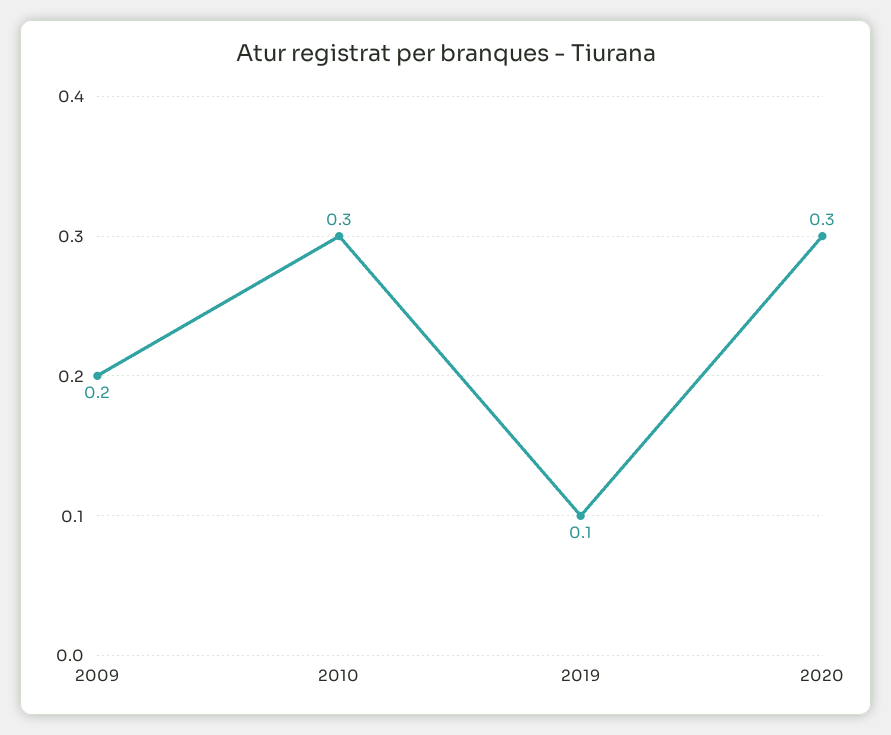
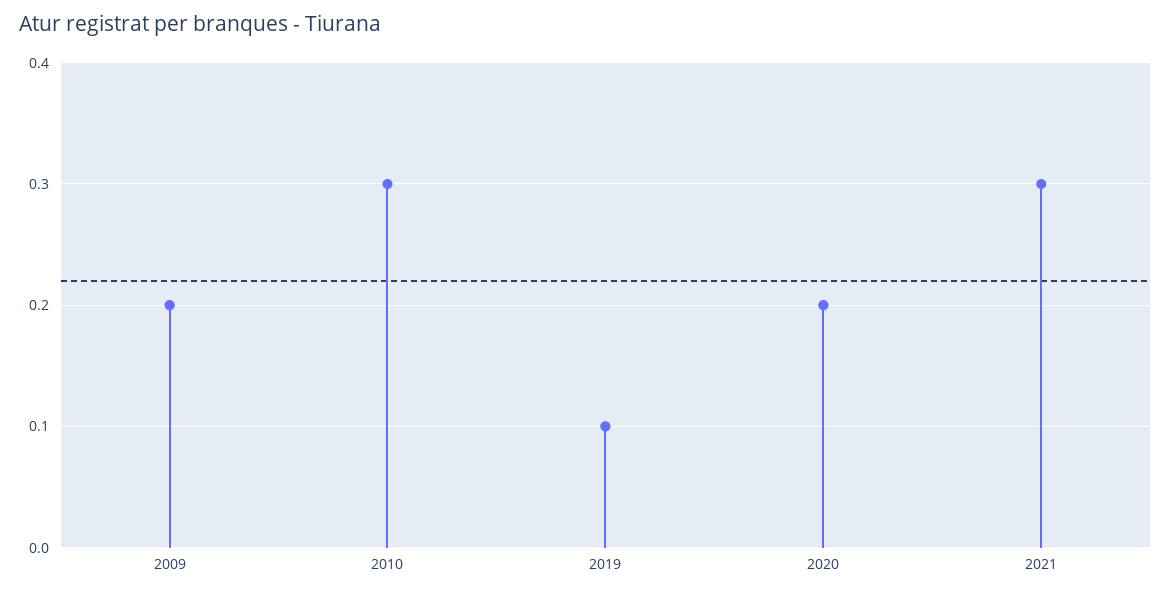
2020: 0.3 -> 0.2
2021: none -> 0.3

